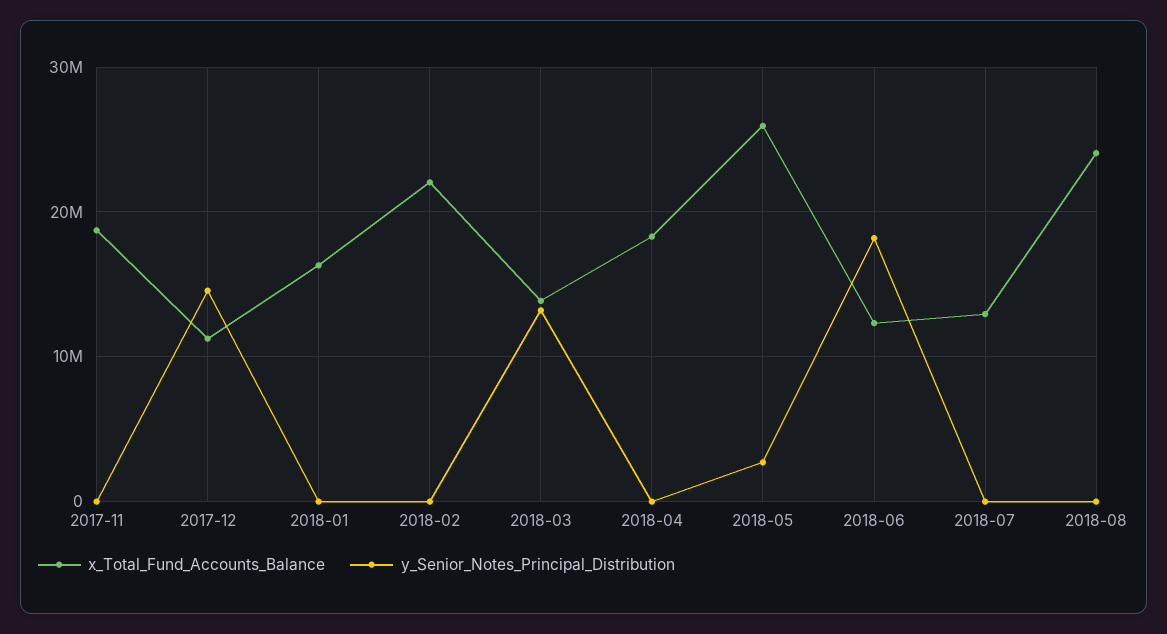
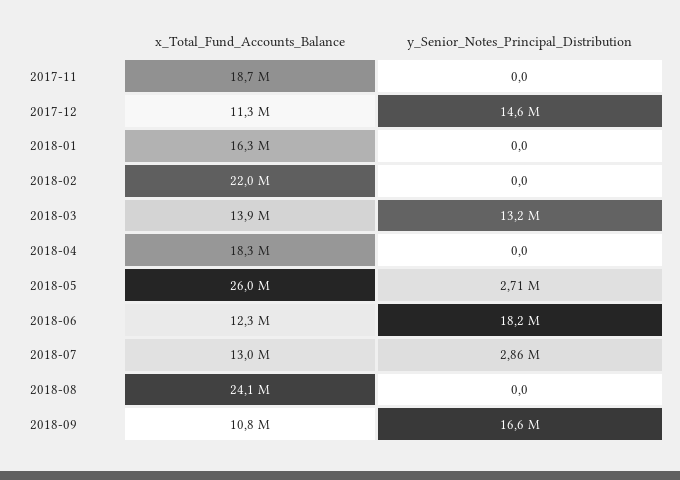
y_Senior_Notes_Principal_Distribution, 2018-07: 0 -> 2860000
x_Total_Fund_Accounts_Balance, 2018-09: none -> 10800000
y_Senior_Notes_Principal_Distribution, 2018-09: none -> 16600000

